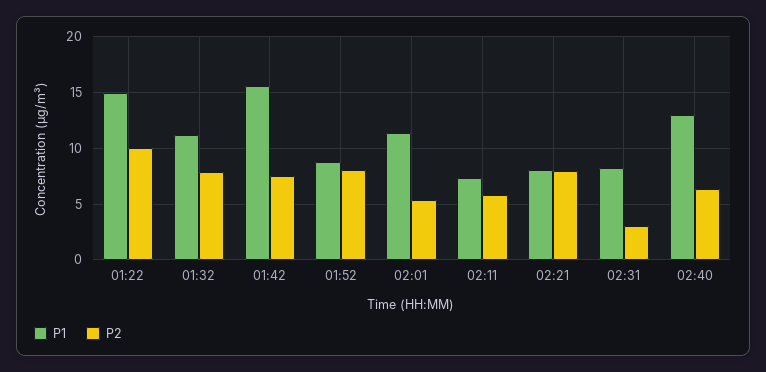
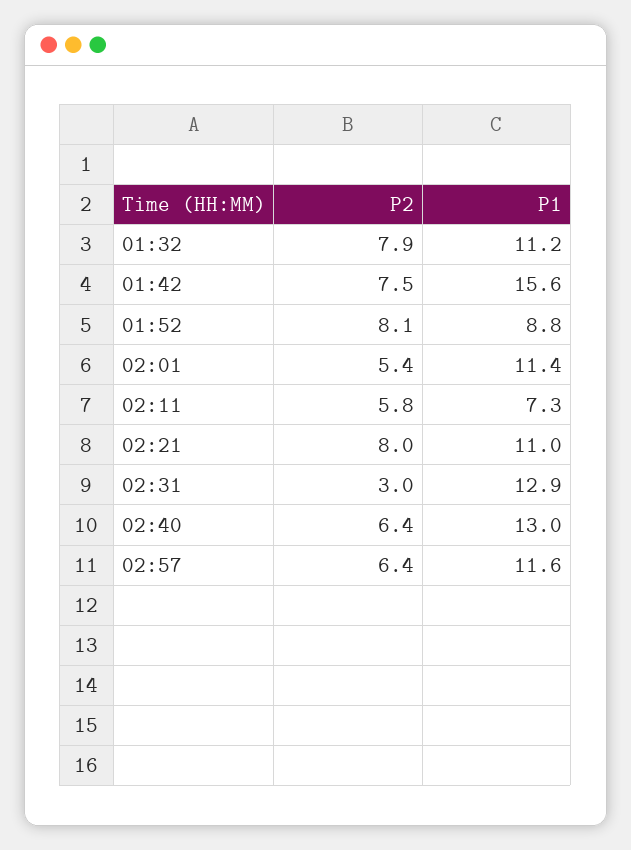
P1, 01:22: 15 -> none
P2, 01:22: 10 -> none
P1, 02:21: 8 -> 11
P1, 02:31: 8 -> 12.9
P2, 02:57: none -> 6.4
P1, 02:57: none -> 11.6

